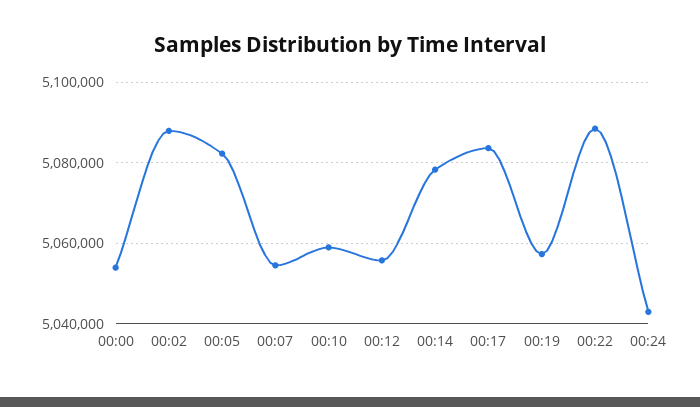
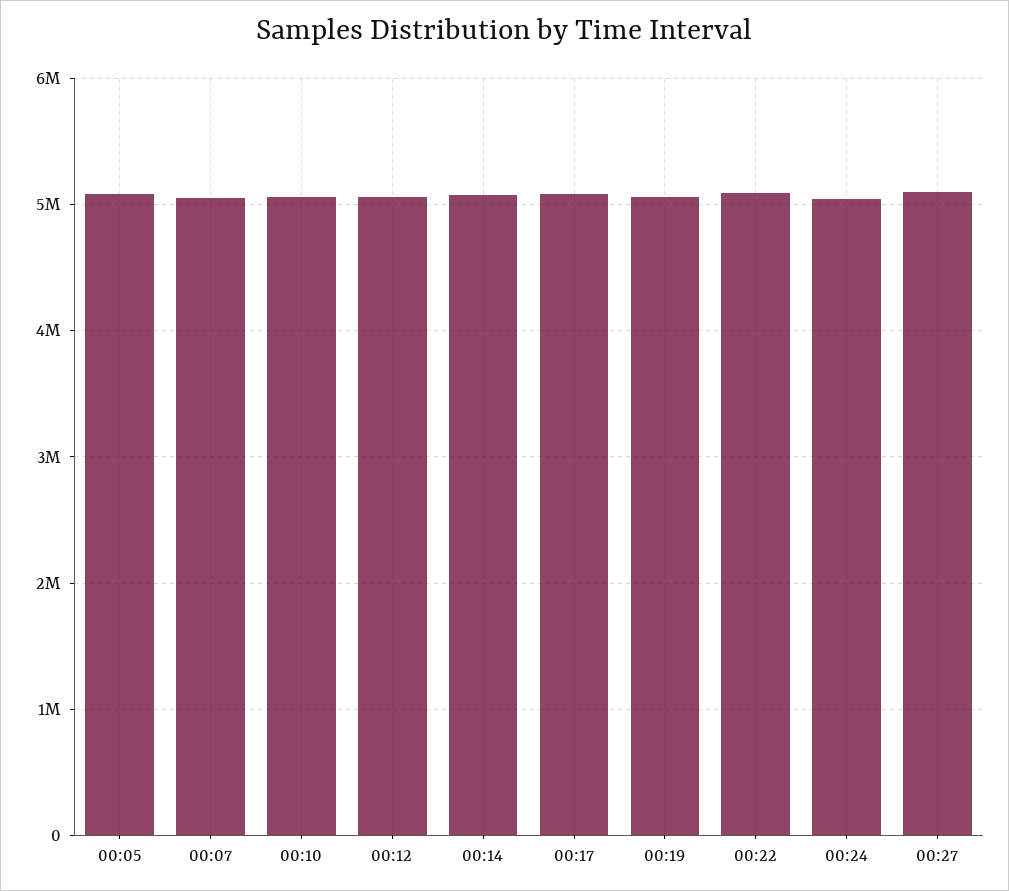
00:00: 5054000 -> none
00:02: 5088000 -> none
00:27: none -> 5100000

